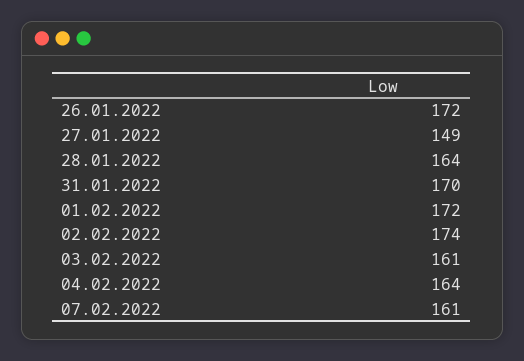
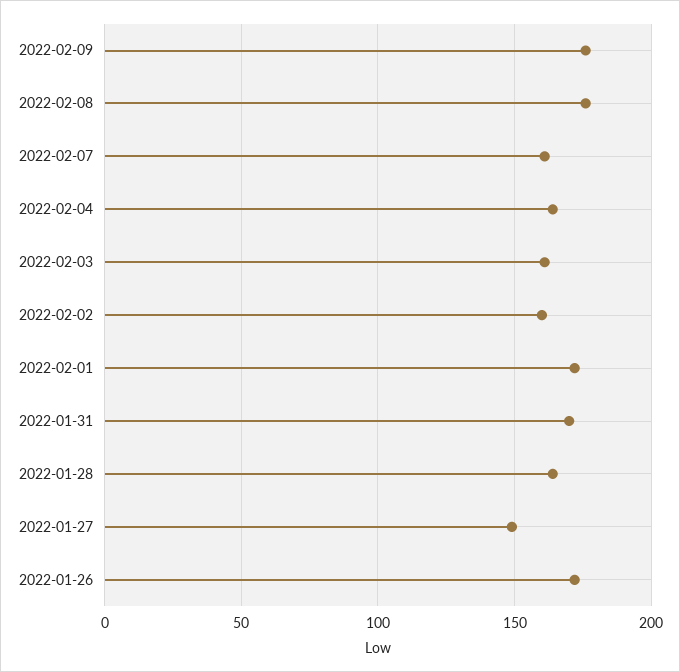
02.02.2022: 174 -> 160
2022-02-09: none -> 175
2022-02-08: none -> 175

